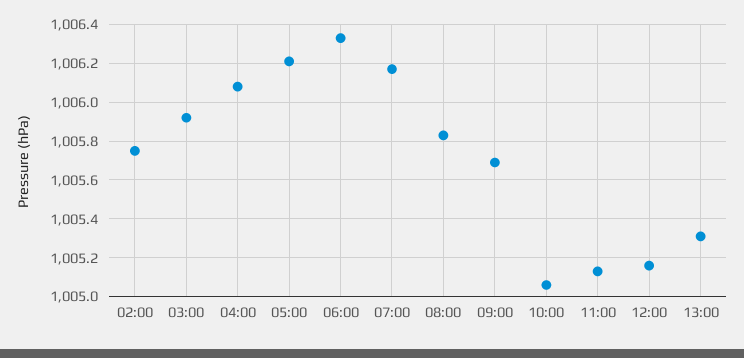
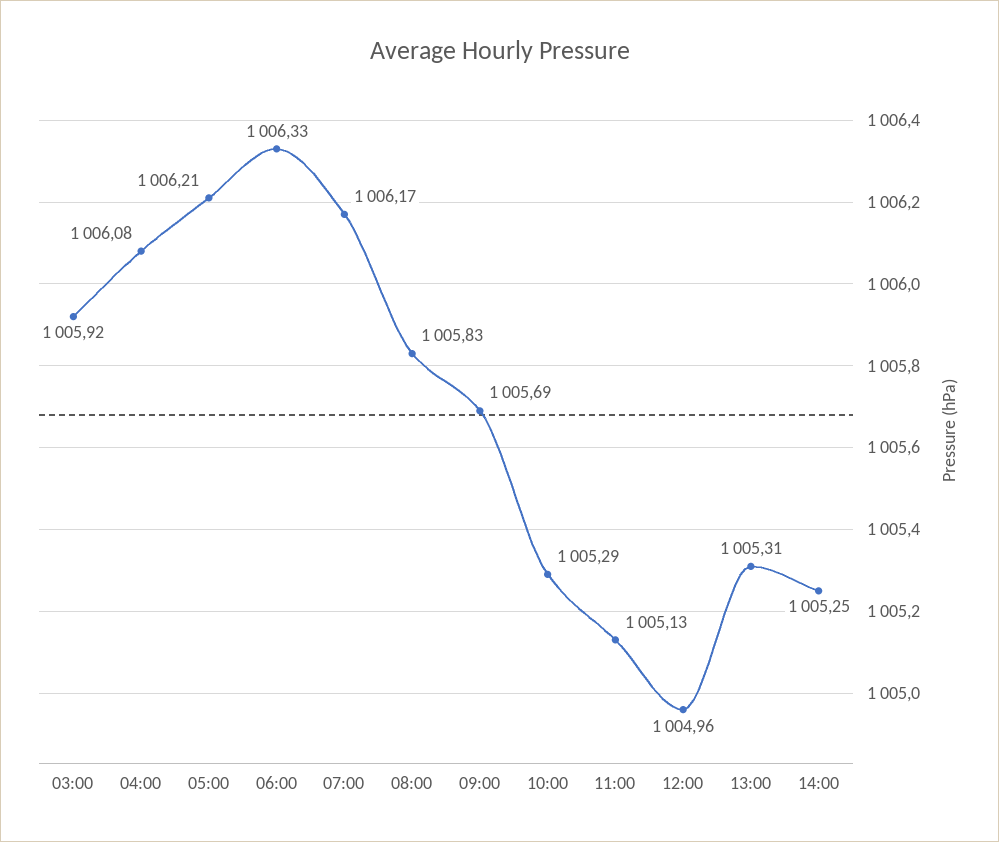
02:00: 1005.75 -> none
10:00: 1005.05 -> 1005.29
12:00: 1005.15 -> 1004.96
14:00: none -> 1005.25

